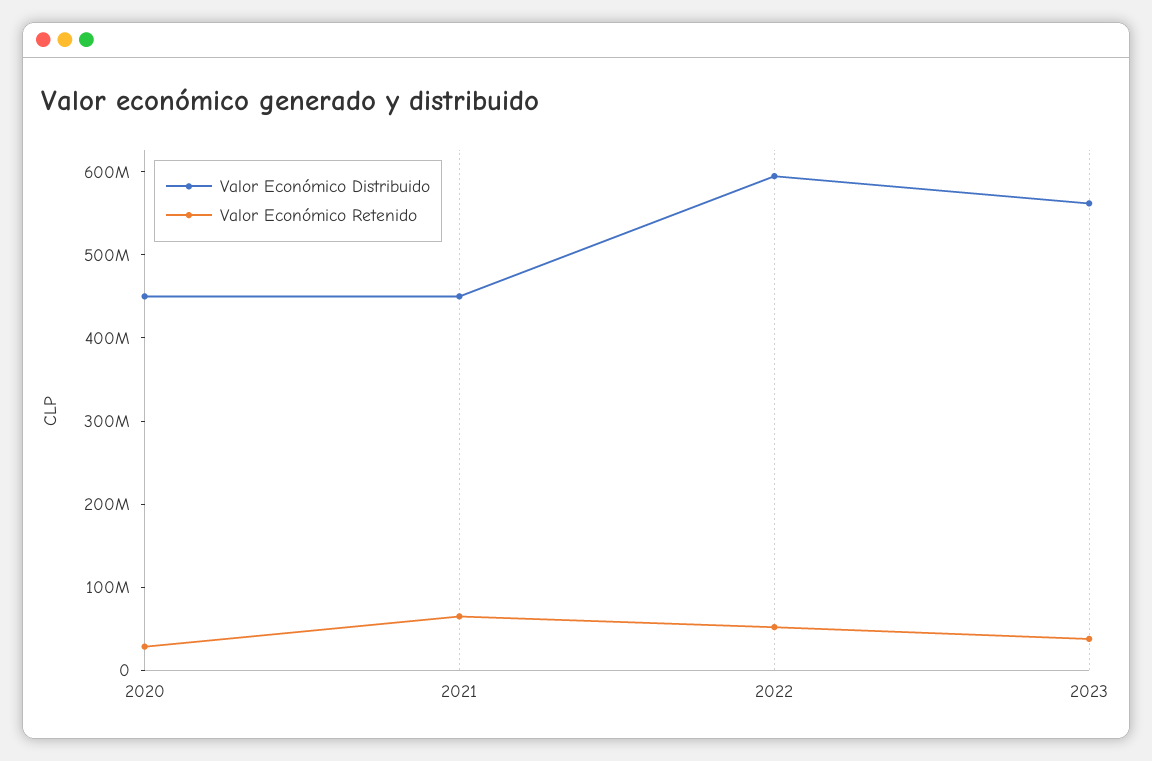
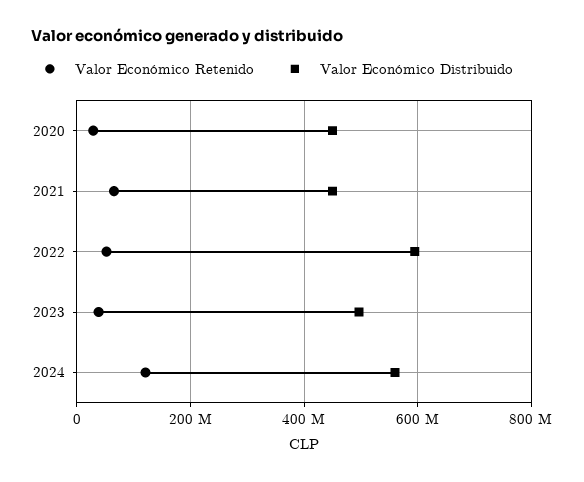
Valor Económico Distribuido, 2023: 560000000 -> 500000000
Valor Económico Retenido, 2024: none -> 120000000
Valor Económico Distribuido, 2024: none -> 560000000

